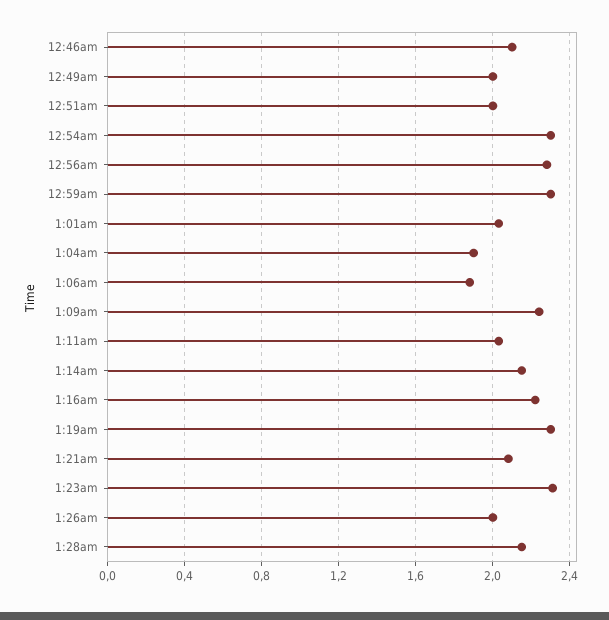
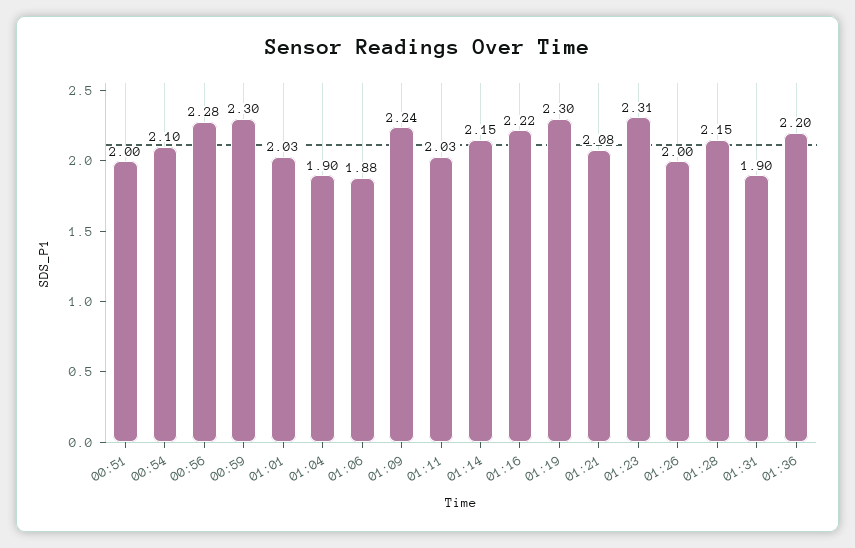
12:46am: 2.1 -> none
12:49am: 2 -> none
12:54am: 2.3 -> 2.1
01:31: none -> 1.9
01:36: none -> 2.2

